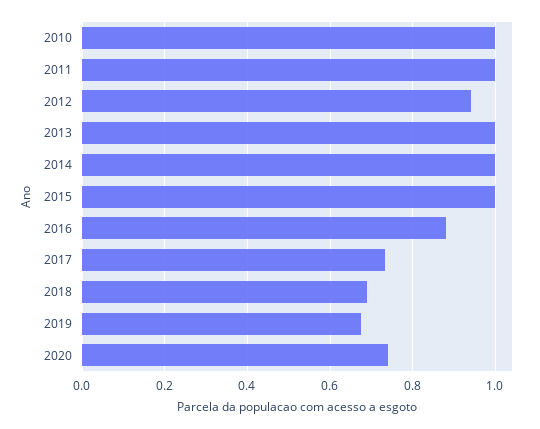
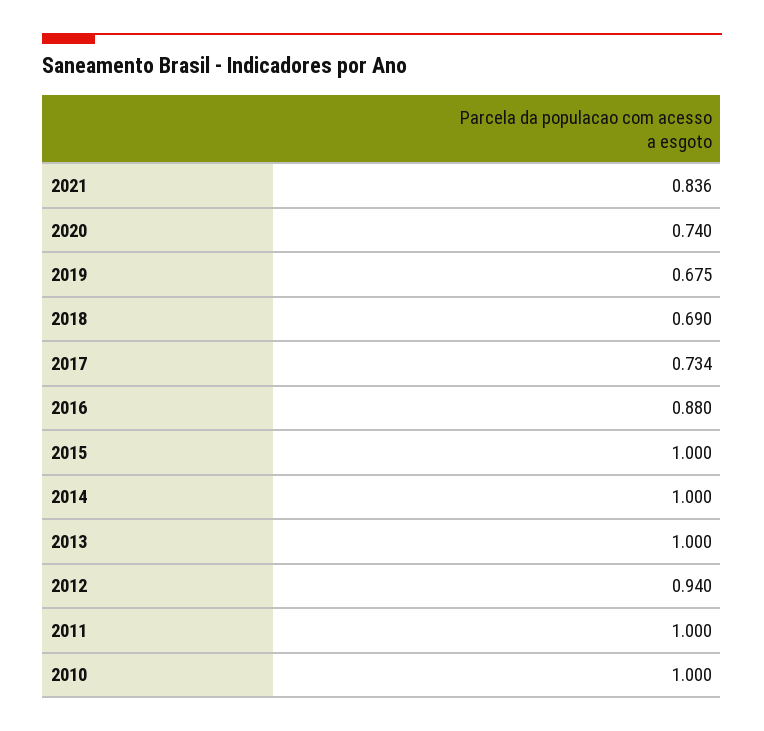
2021: none -> 0.836

